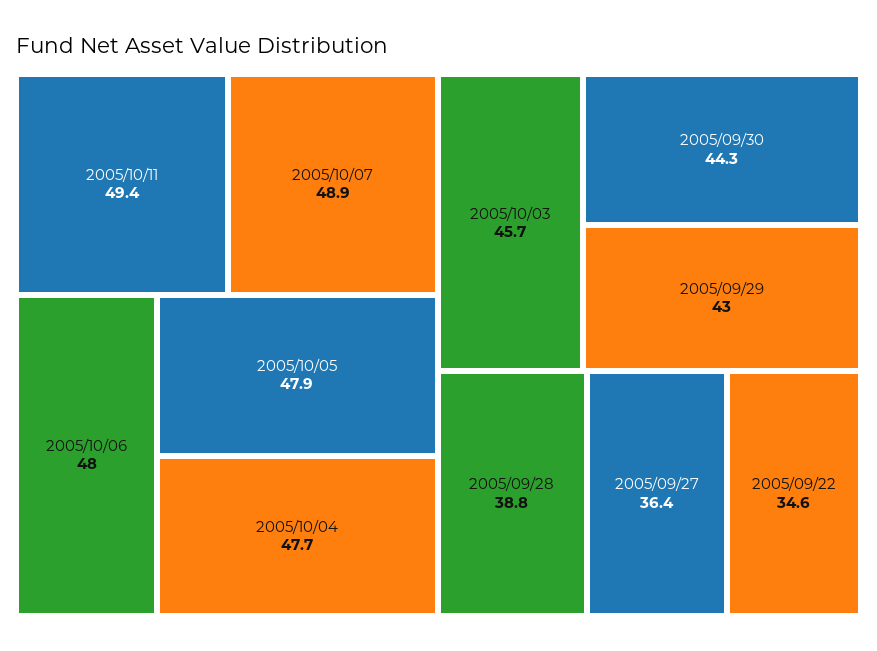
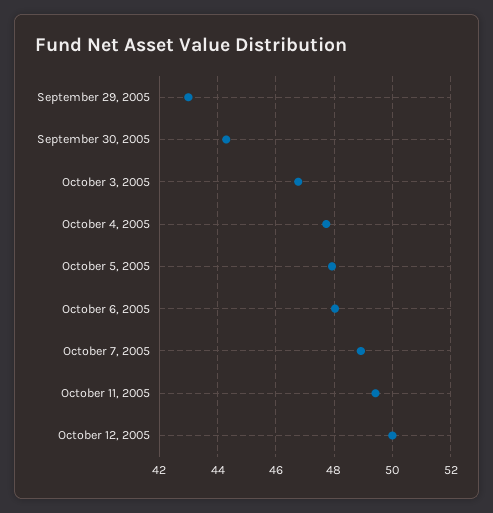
2005/10/03: 45.7 -> 46.75
2005/09/28: 38.8 -> none
2005/09/27: 36.4 -> none
2005/09/22: 34.6 -> none
October 12, 2005: none -> 50

